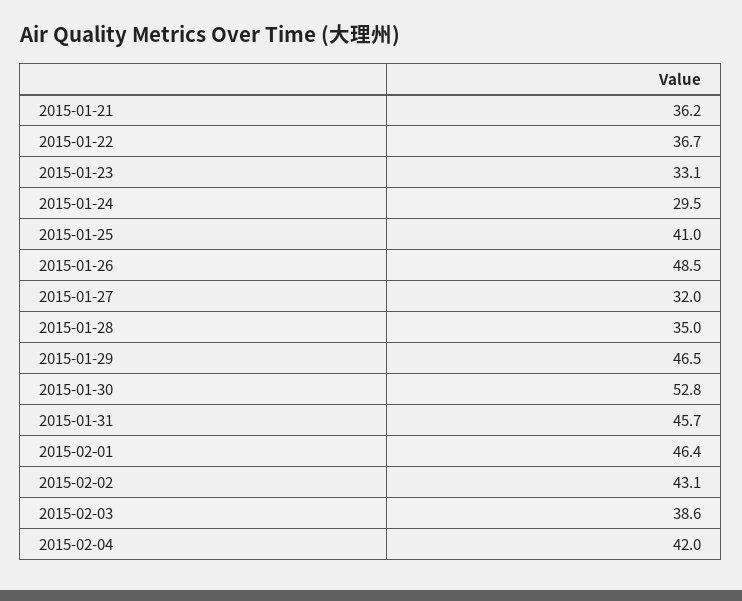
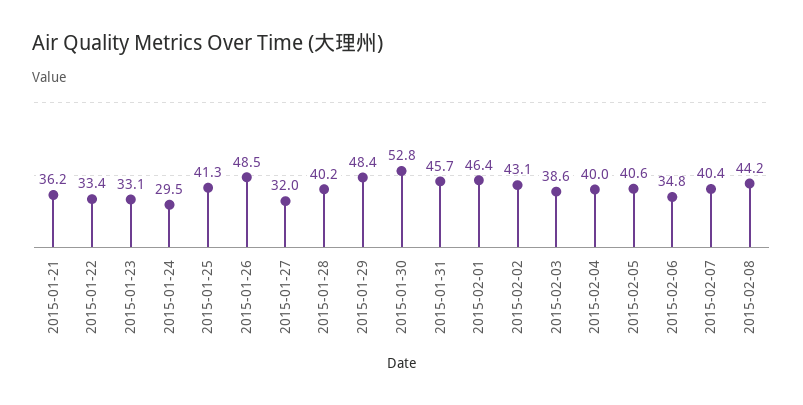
2015-01-22: 36.7 -> 33.4
2015-01-25: 41 -> 41.3
2015-01-28: 35 -> 40.2
2015-01-29: 46.5 -> 48.4
2015-02-04: 42 -> 40
2015-02-05: none -> 40.6
2015-02-06: none -> 34.8
2015-02-07: none -> 40.4
2015-02-08: none -> 44.2

